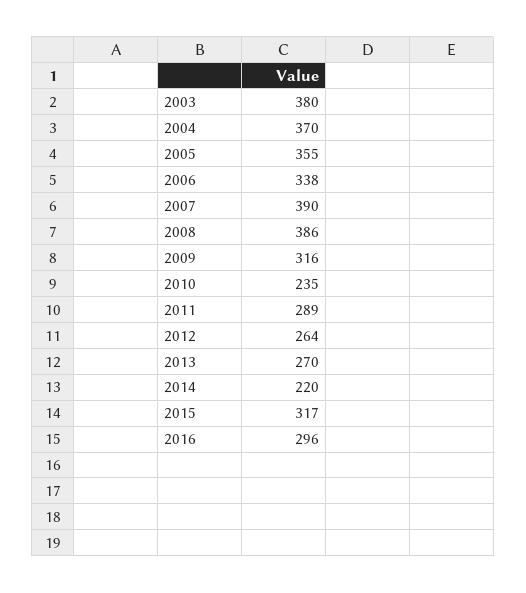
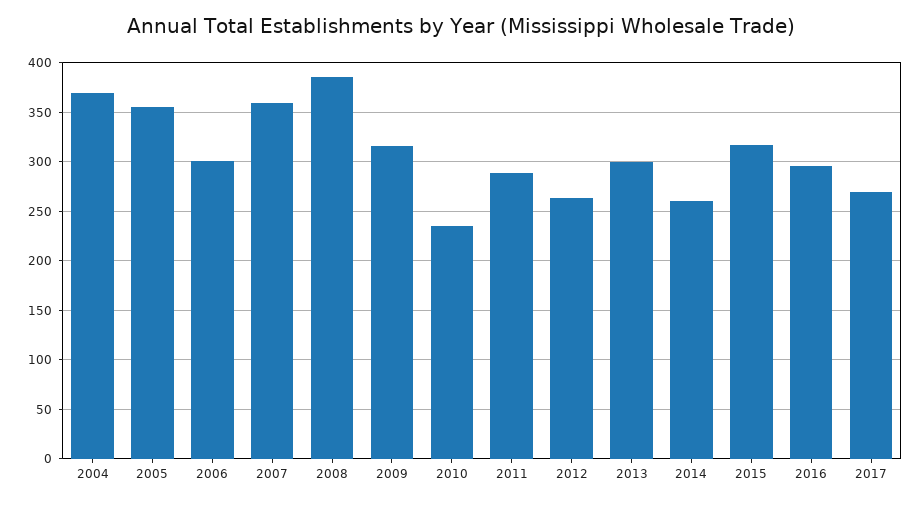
2003: 380 -> none
2006: 338 -> 300
2007: 390 -> 360
2013: 270 -> 300
2014: 220 -> 260
2017: none -> 270

